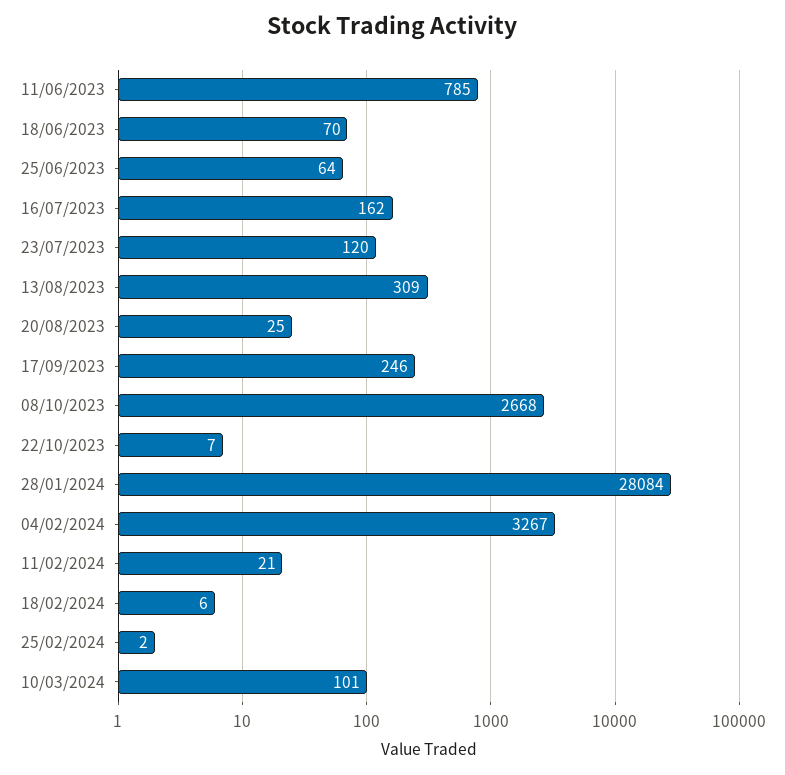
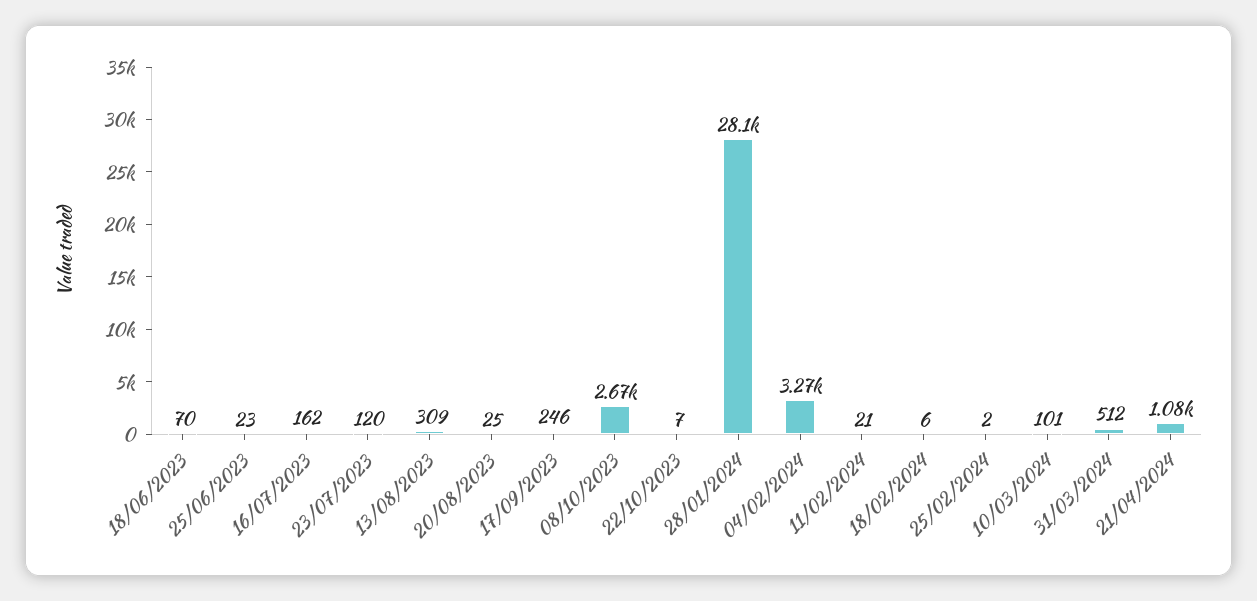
11/06/2023: 785 -> none
25/06/2023: 64 -> 23
31/03/2024: none -> 512
21/04/2024: none -> 1080

